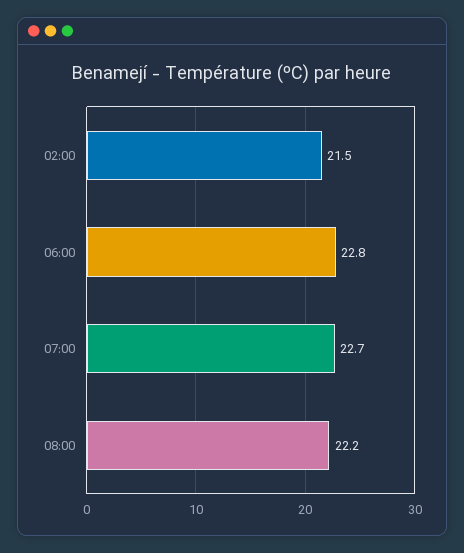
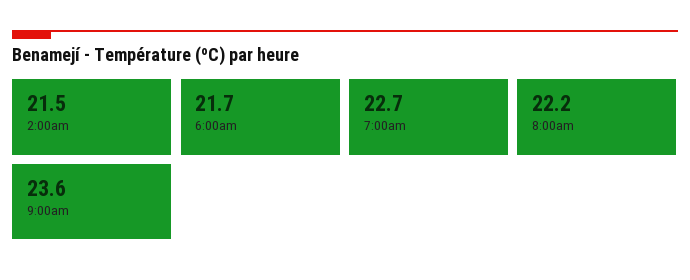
06:00: 22.8 -> 21.7
9:00am: none -> 23.6

